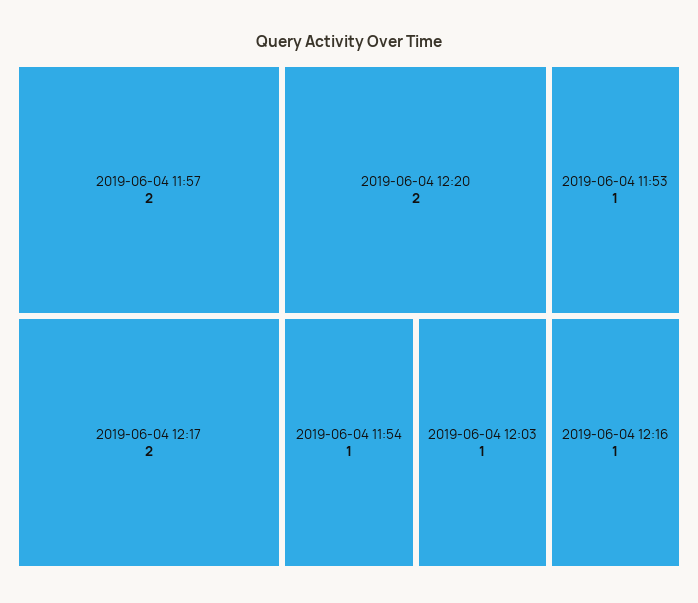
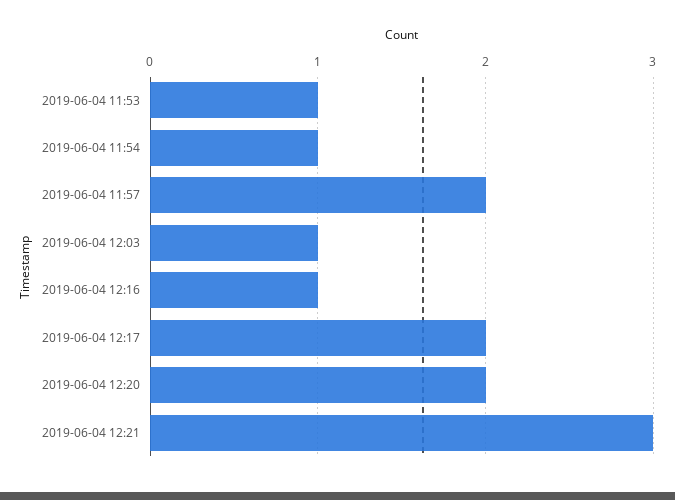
2019-06-04 12:21: none -> 3

